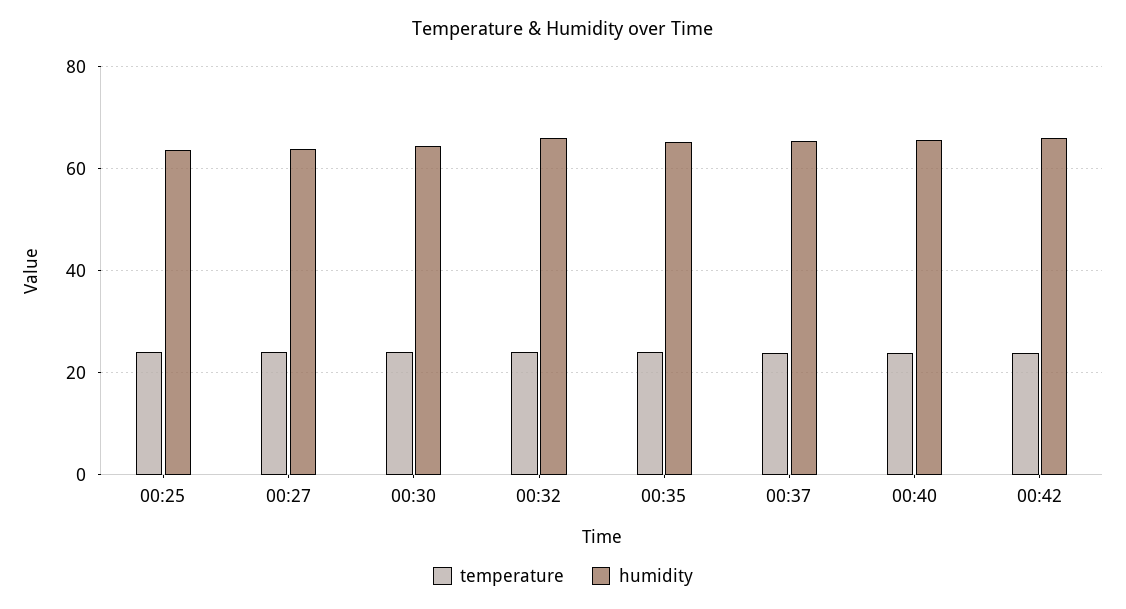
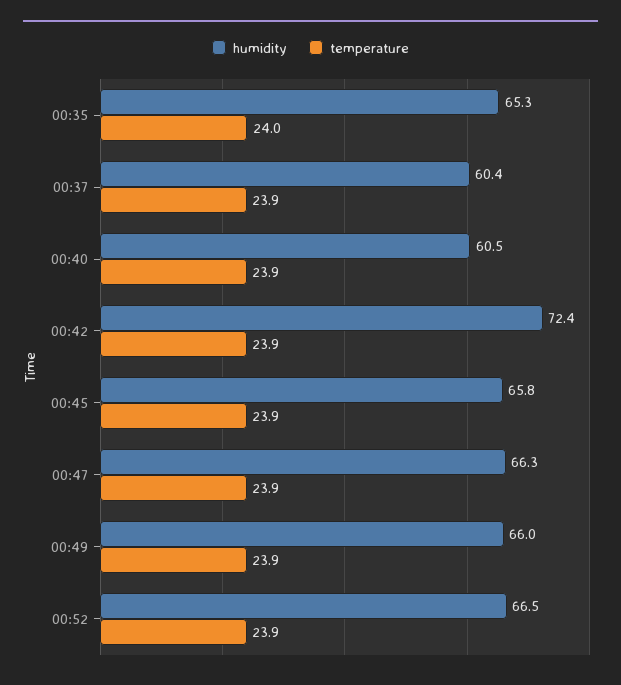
temperature, 00:25: 24 -> none
humidity, 00:25: 64 -> none
temperature, 00:27: 24 -> none
humidity, 00:27: 64 -> none
temperature, 00:30: 24 -> none
humidity, 00:30: 64 -> none
temperature, 00:32: 24 -> none
humidity, 00:32: 66 -> none
humidity, 00:37: 66 -> 60.4
humidity, 00:40: 66 -> 60.5
humidity, 00:42: 66 -> 72.4
humidity, 00:45: none -> 65.8
temperature, 00:45: none -> 23.9
humidity, 00:47: none -> 66.3
temperature, 00:47: none -> 23.9
humidity, 00:49: none -> 66
temperature, 00:49: none -> 23.9
humidity, 00:52: none -> 66.5
temperature, 00:52: none -> 23.9

